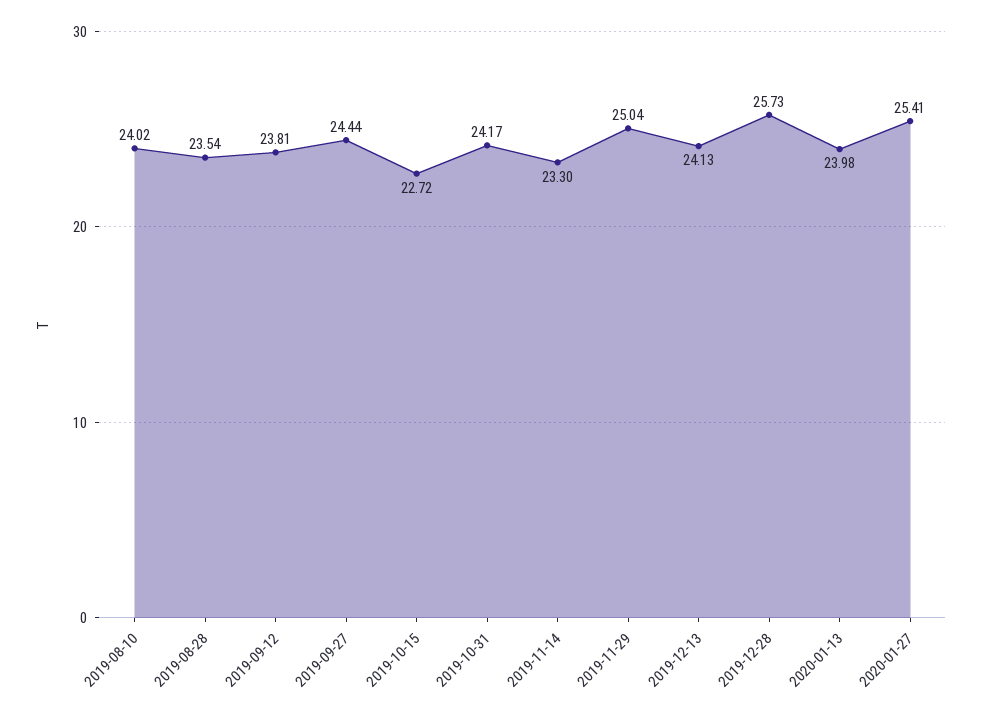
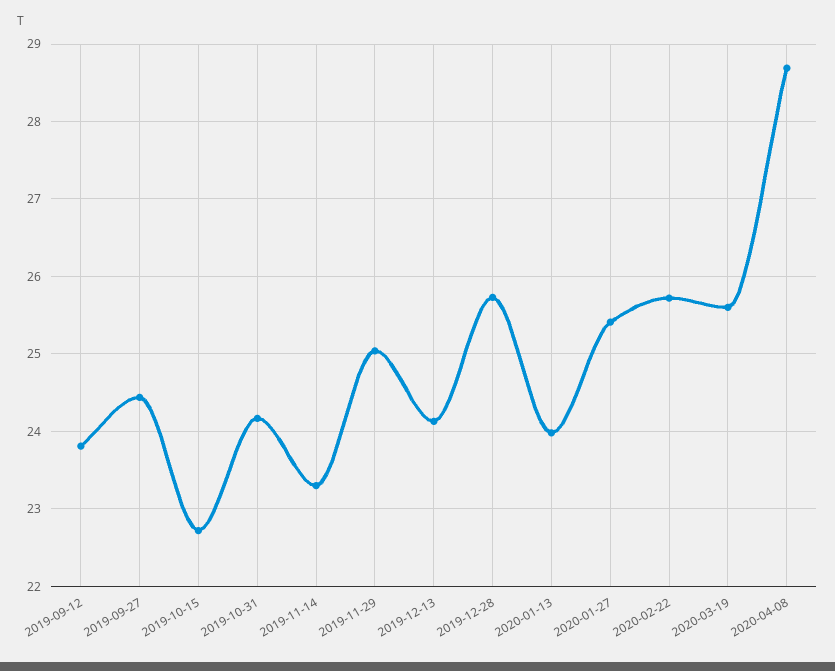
2019-08-10: 24.02 -> none
2019-08-28: 23.54 -> none
2020-02-22: none -> 25.7
2020-03-19: none -> 25.6
2020-04-08: none -> 28.7

